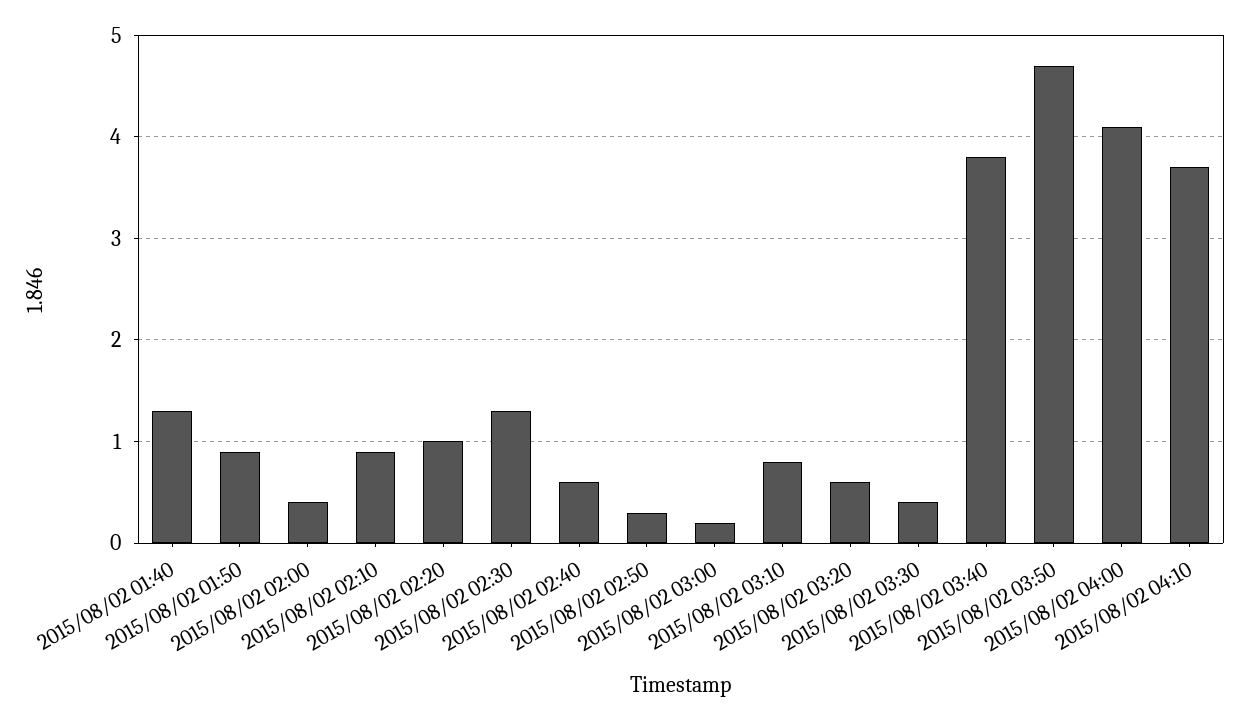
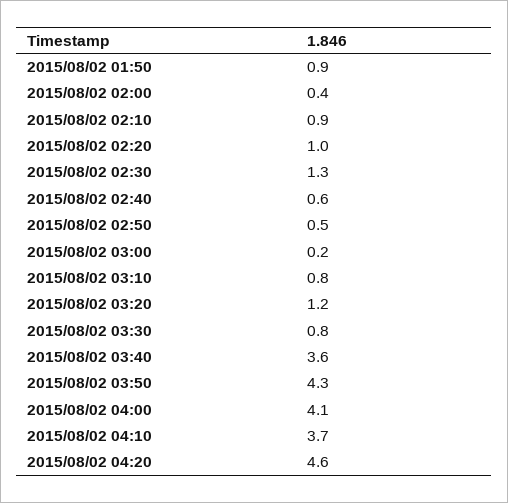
2015/08/02 01:40: 1.3 -> none
2015/08/02 02:50: 0.3 -> 0.5
2015/08/02 03:20: 0.6 -> 1.2
2015/08/02 03:30: 0.4 -> 0.8
2015/08/02 03:40: 3.8 -> 3.6
2015/08/02 03:50: 4.7 -> 4.3
2015/08/02 04:20: none -> 4.6

